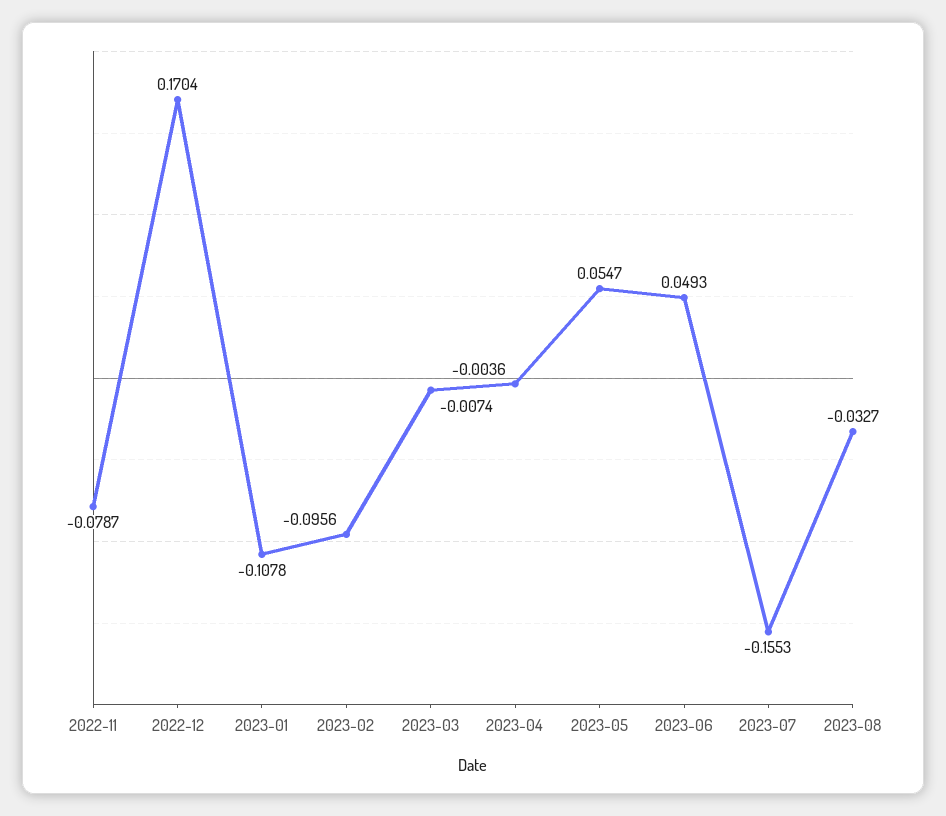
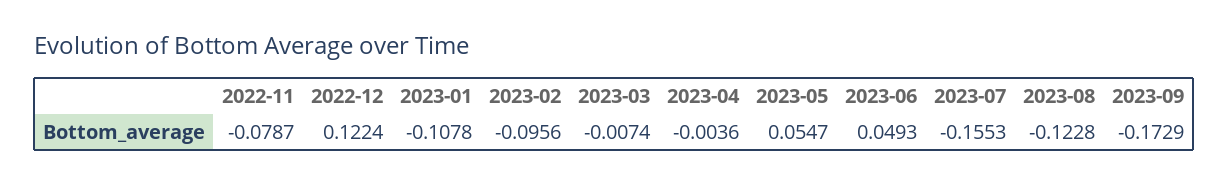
2022-12: 0.1704 -> 0.1224
2023-08: -0.0327 -> -0.1228
2023-09: none -> -0.1729

